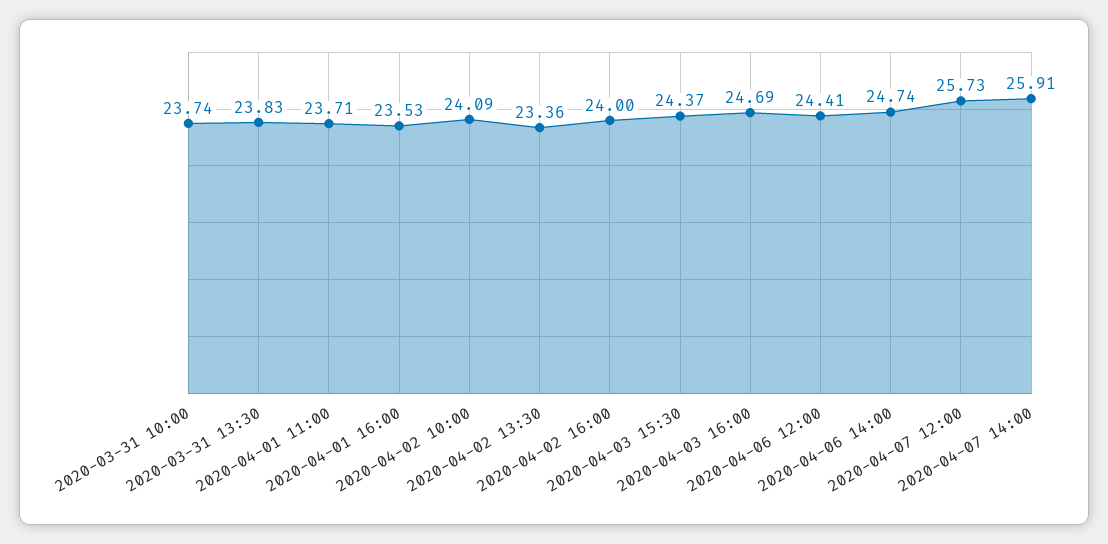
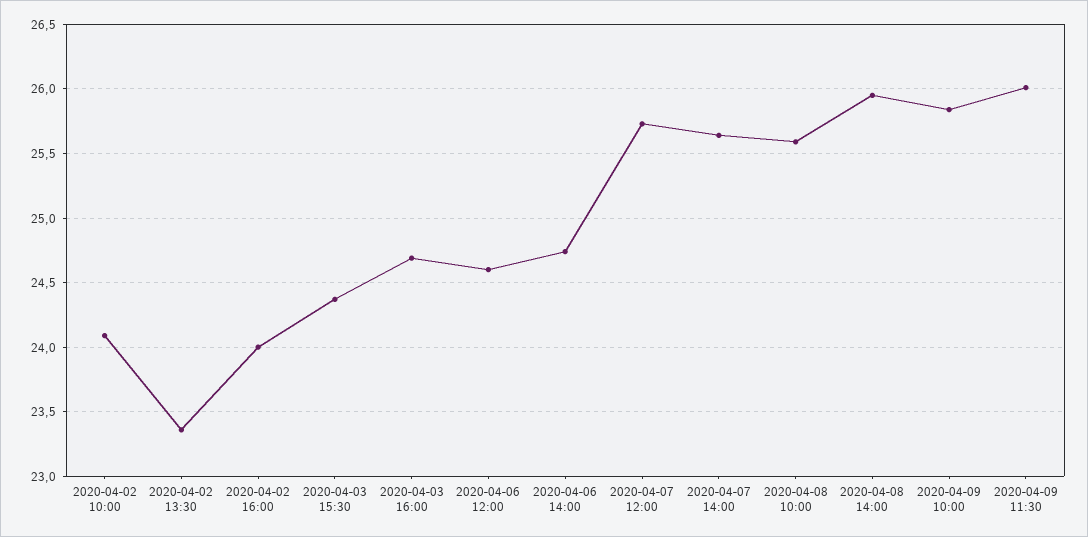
2020-03-31 10:00: 23.74 -> none
2020-03-31 13:30: 23.83 -> none
2020-04-01 11:00: 23.71 -> none
2020-04-01 16:00: 23.53 -> none
2020-04-06 12:00: 24.41 -> 24.6
2020-04-07 14:00: 25.91 -> 25.65
2020-04-08 10:00: none -> 25.6
2020-04-08 14:00: none -> 25.95
2020-04-09 10:00: none -> 25.85
2020-04-09 11:30: none -> 26

